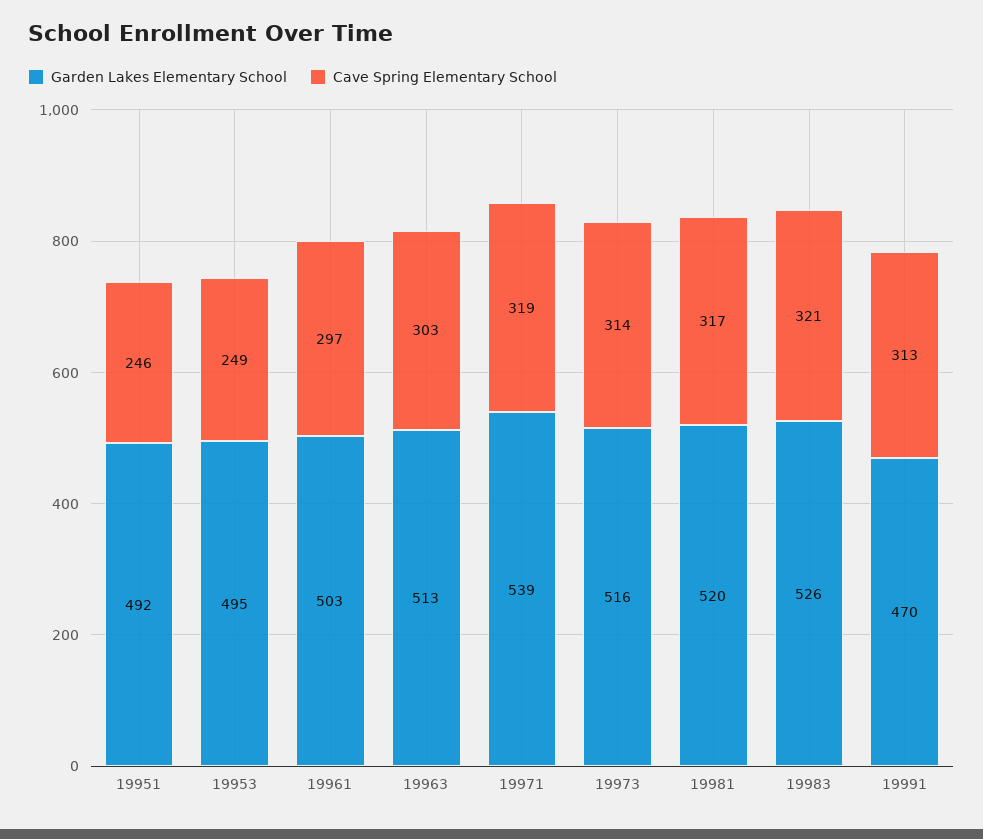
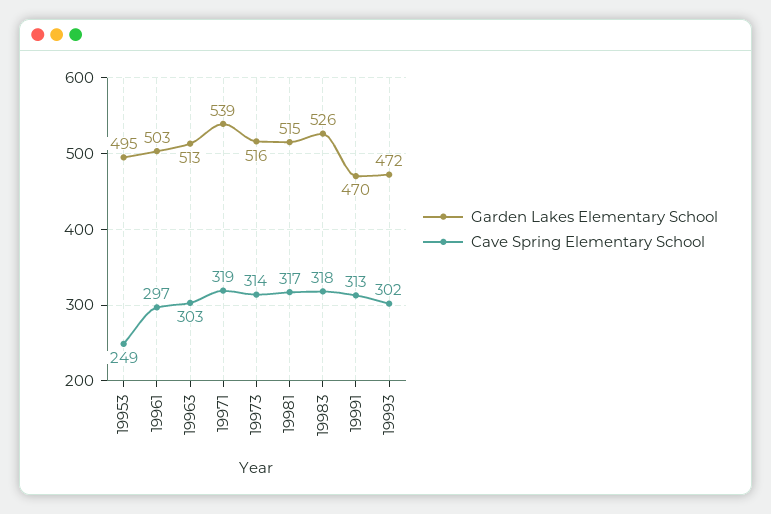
Garden Lakes Elementary School, 19951: 492 -> none
Cave Spring Elementary School, 19951: 246 -> none
Garden Lakes Elementary School, 19981: 520 -> 515
Cave Spring Elementary School, 19983: 321 -> 318
Garden Lakes Elementary School, 19993: none -> 472
Cave Spring Elementary School, 19993: none -> 302

